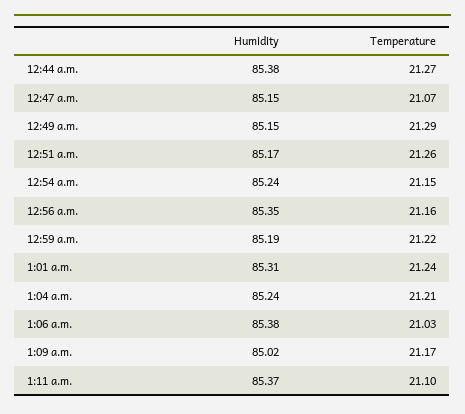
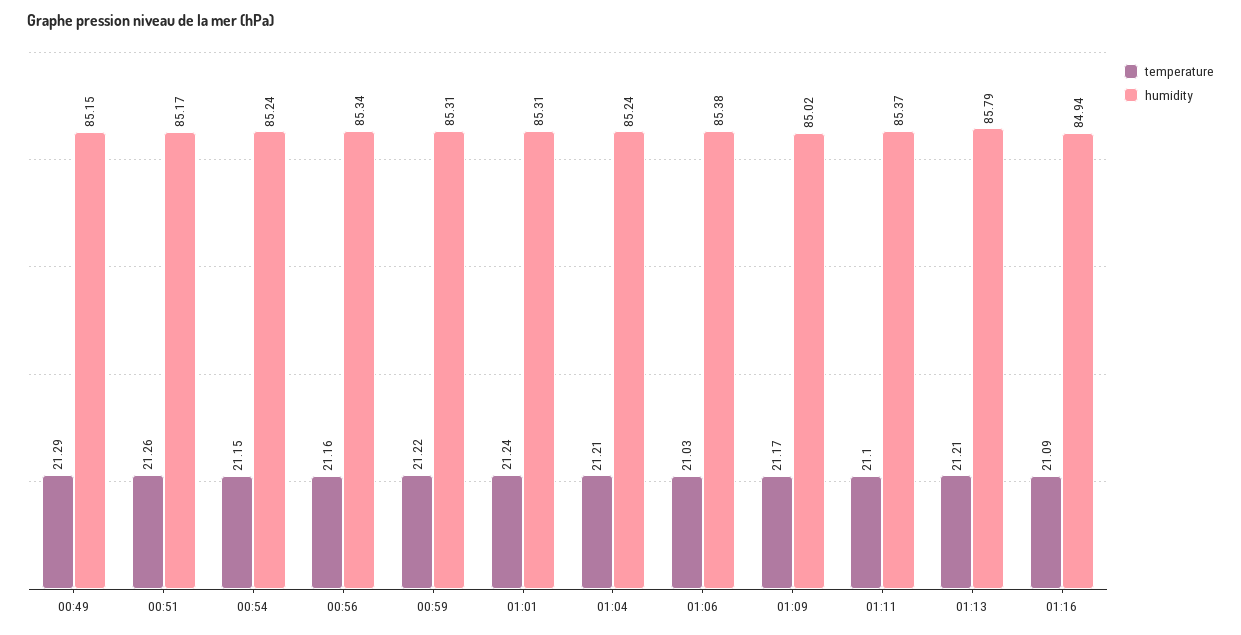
Humidity, 12:44 a.m.: 85.38 -> none
Temperature, 12:44 a.m.: 21.27 -> none
Humidity, 12:47 a.m.: 85.15 -> none
Temperature, 12:47 a.m.: 21.07 -> none
Humidity, 12:56 a.m.: 85.35 -> 85.34
Humidity, 12:59 a.m.: 85.19 -> 85.31
Temperature, 01:13: none -> 21.21
Humidity, 01:13: none -> 85.79
Temperature, 01:16: none -> 21.09
Humidity, 01:16: none -> 84.94

